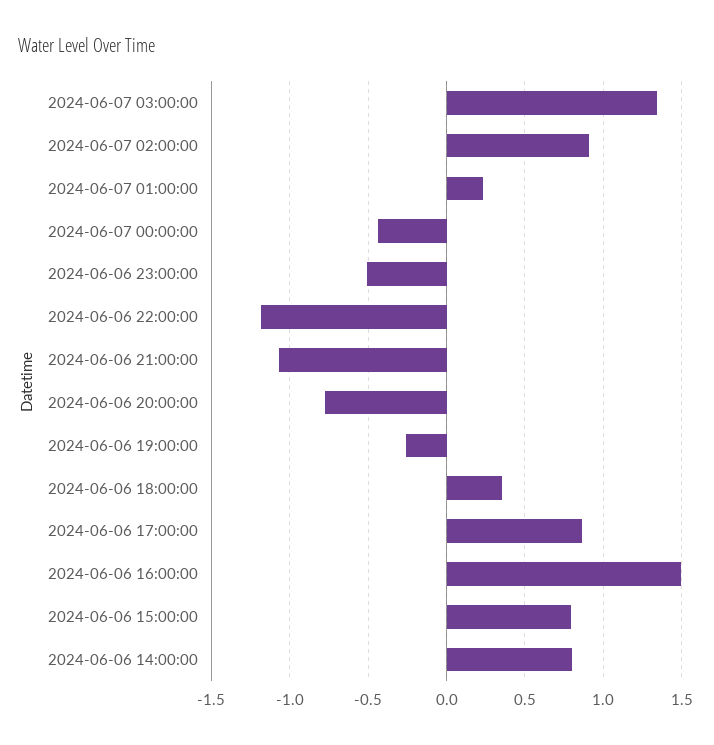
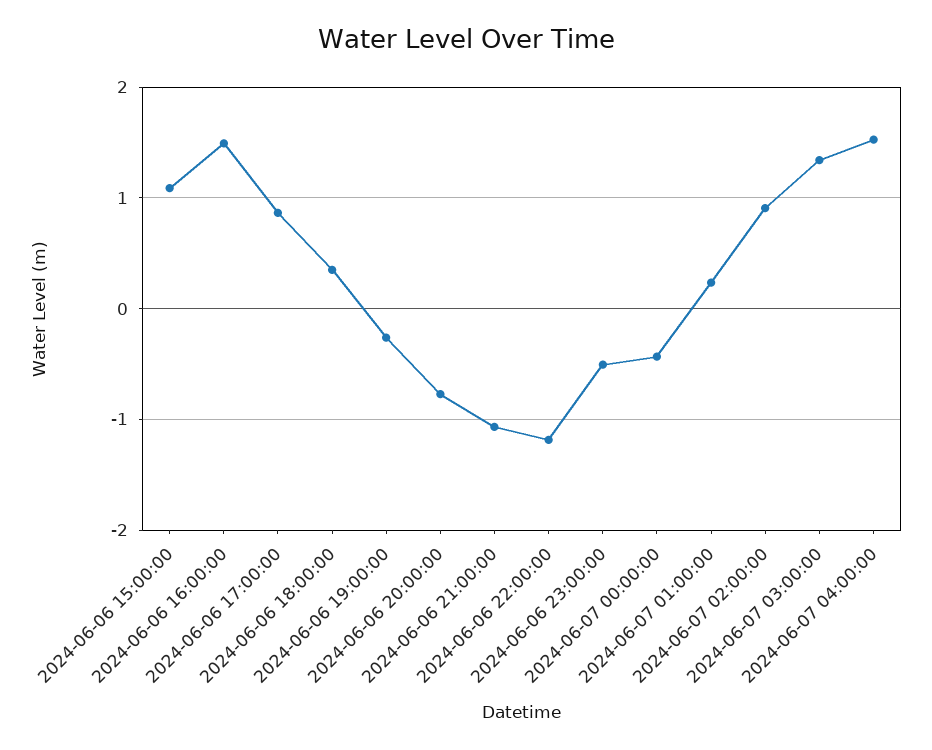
2024-06-06 15:00:00: 0.8 -> 1.1
2024-06-06 14:00:00: 0.8 -> none
2024-06-07 04:00:00: none -> 1.5

